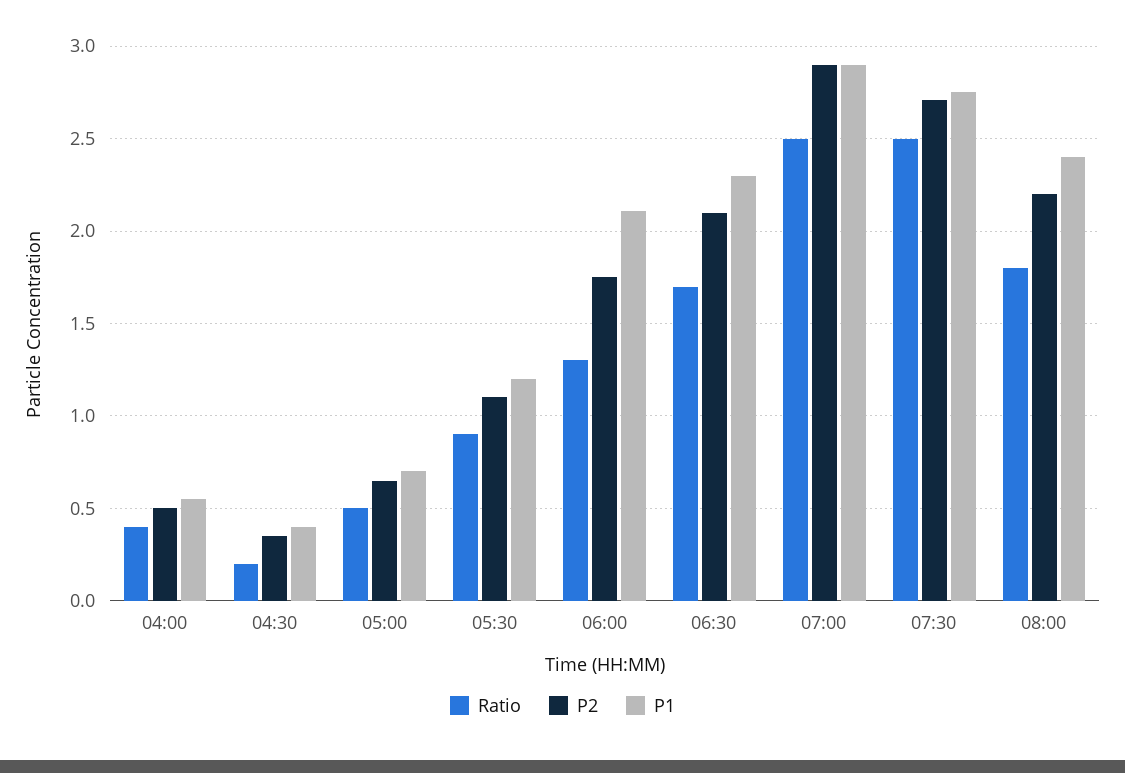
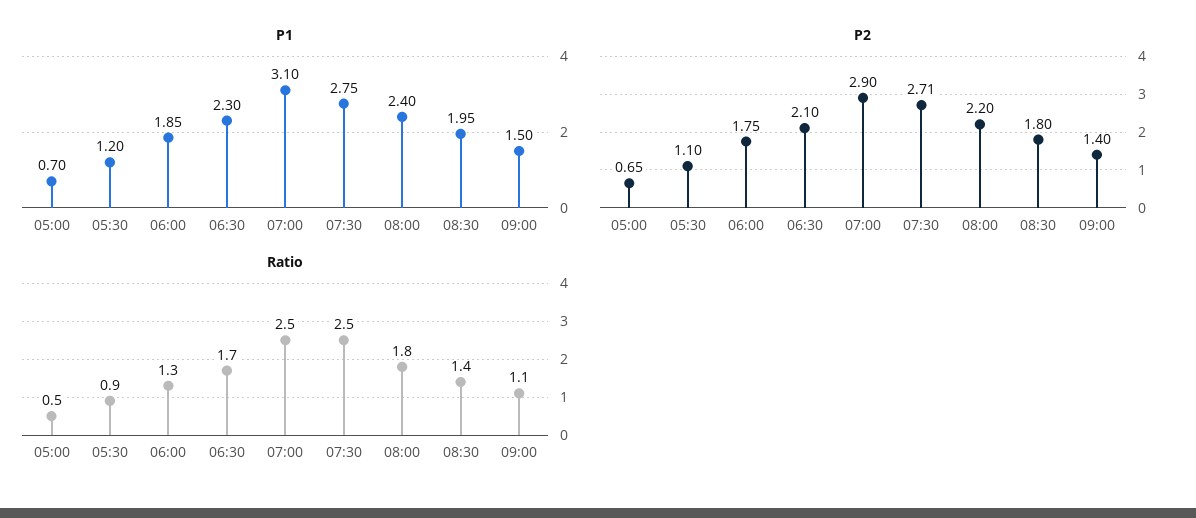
Ratio, 04:00: 0.4 -> none
P2, 04:00: 0.5 -> none
P1, 04:00: 0.55 -> none
Ratio, 04:30: 0.2 -> none
P2, 04:30: 0.35 -> none
P1, 04:30: 0.4 -> none
P1, 06:00: 2.1 -> 1.85
P1, 07:00: 2.9 -> 3.1
P1, 08:30: none -> 1.95
P1, 09:00: none -> 1.5
P2, 08:30: none -> 1.8
P2, 09:00: none -> 1.4
Ratio, 08:30: none -> 1.4
Ratio, 09:00: none -> 1.1

